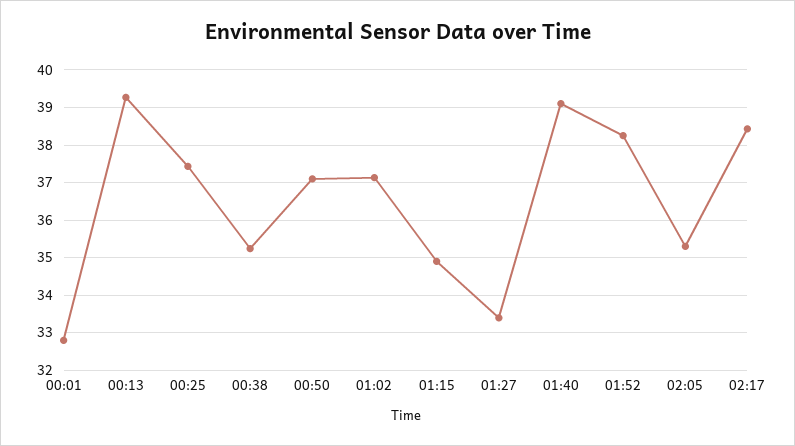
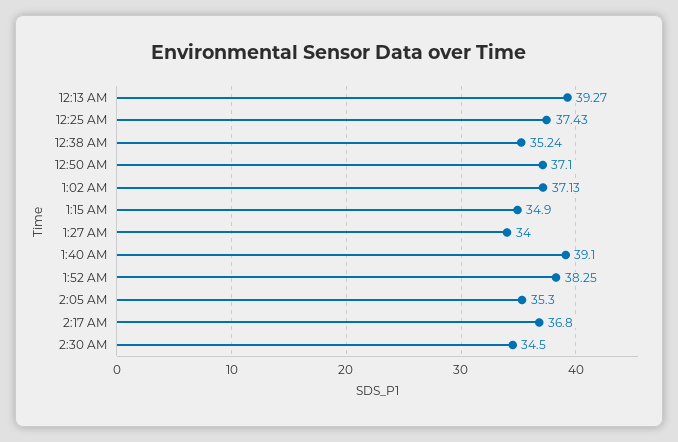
00:01: 32.8 -> none
01:27: 33.4 -> 34
02:17: 38.4 -> 36.8
2:30 AM: none -> 34.5

